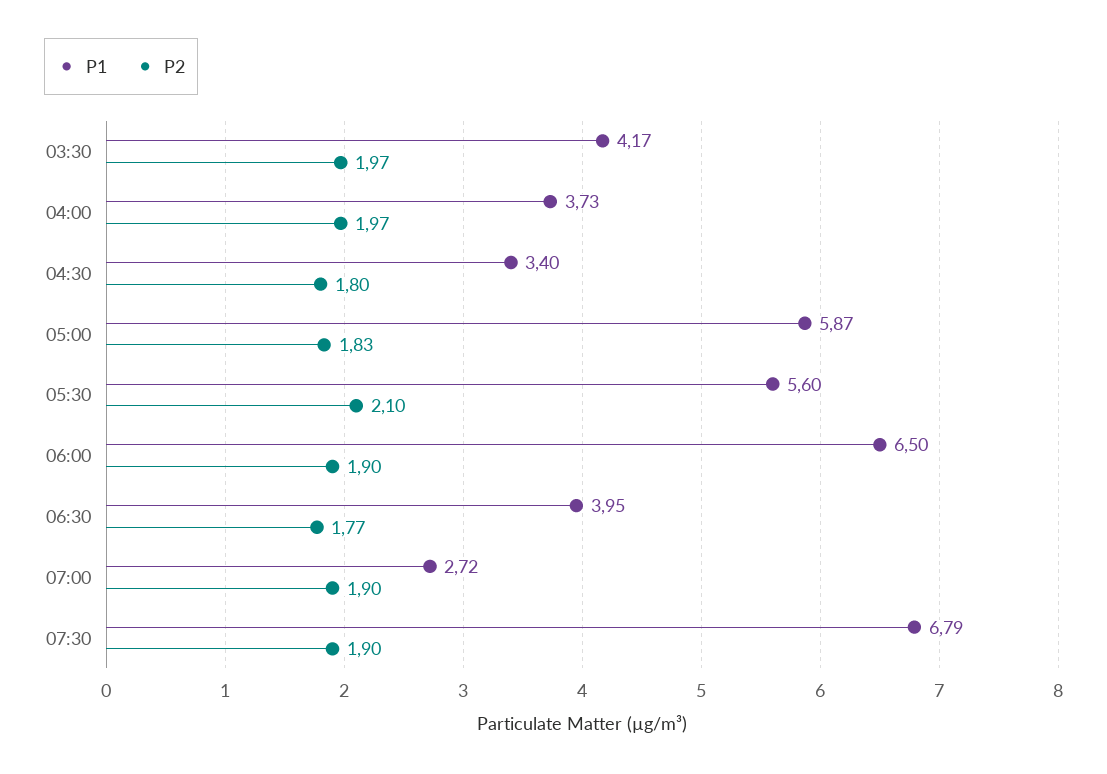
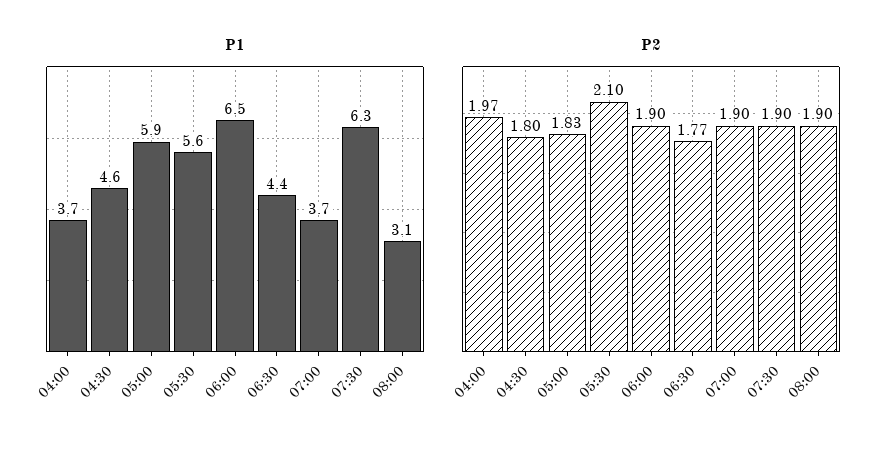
P1, 03:30: 4.17 -> none
P2, 03:30: 1.97 -> none
P1, 04:30: 3.4 -> 4.6
P1, 06:30: 3.95 -> 4.4
P1, 07:00: 2.72 -> 3.7
P1, 07:30: 6.79 -> 6.3
P1, 08:00: none -> 3.1
P2, 08:00: none -> 1.9

